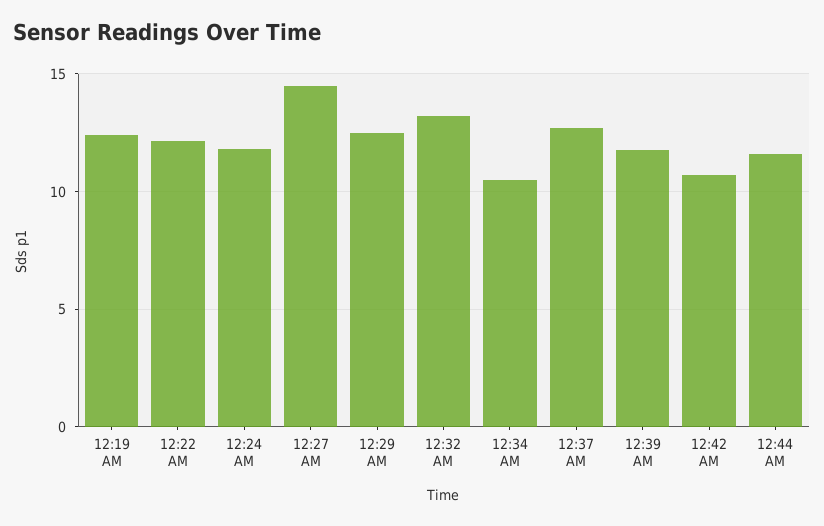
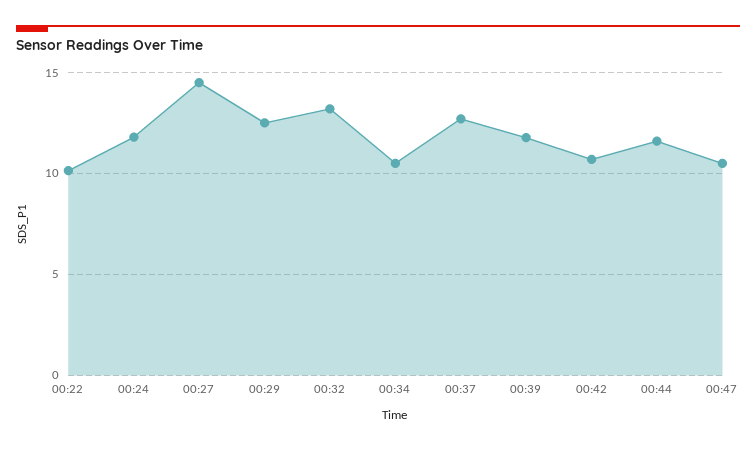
12:19 AM: 12.5 -> none
12:22 AM: 12 -> 10
00:47: none -> 10.5

